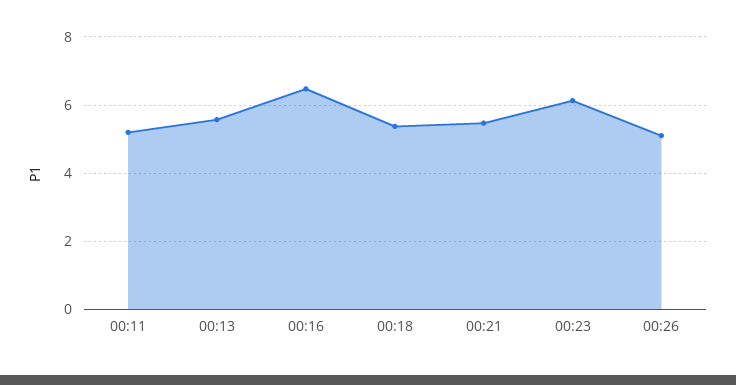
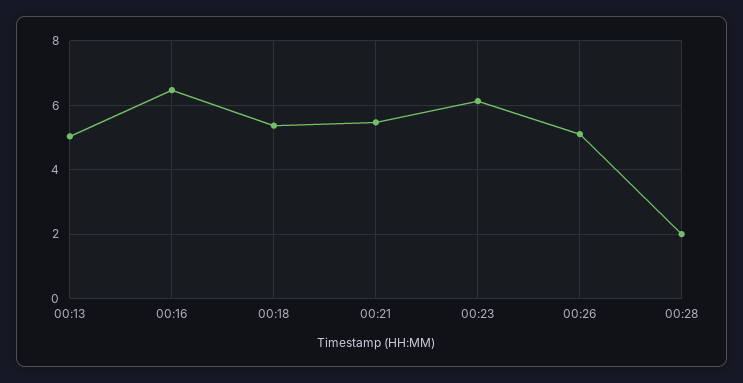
00:11: 5.2 -> none
00:13: 5.6 -> 5
00:28: none -> 2

